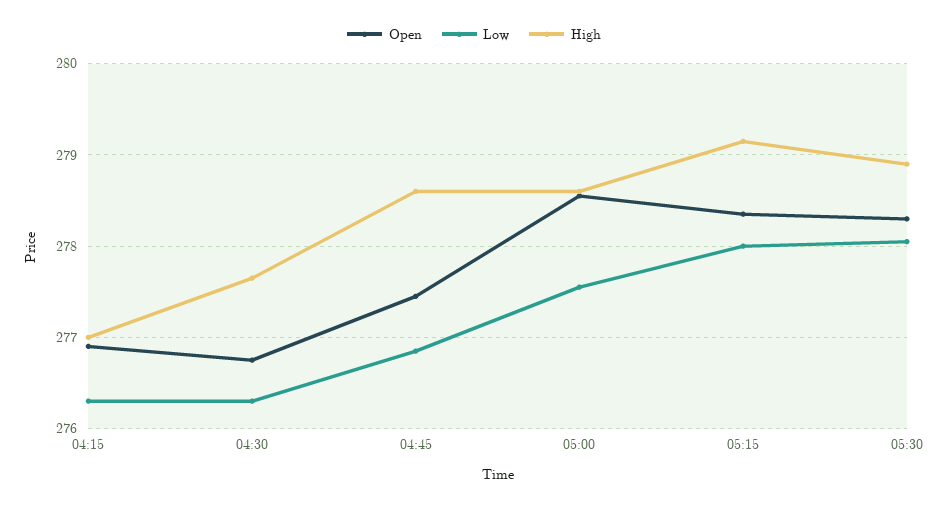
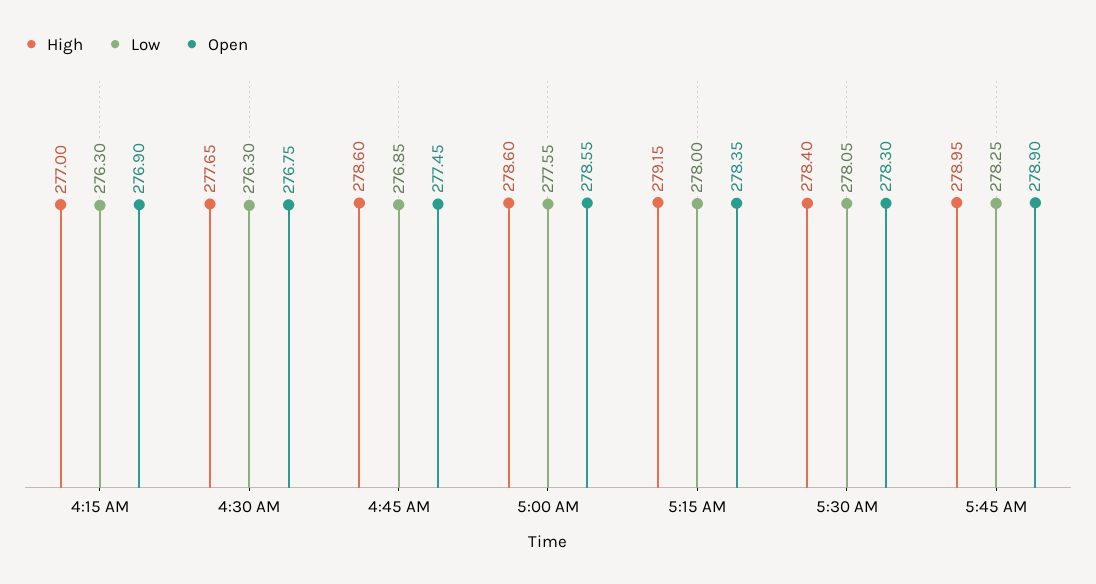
High, 05:30: 278.9 -> 278.4
High, 5:45 AM: none -> 278.95
Low, 5:45 AM: none -> 278.25
Open, 5:45 AM: none -> 278.9

